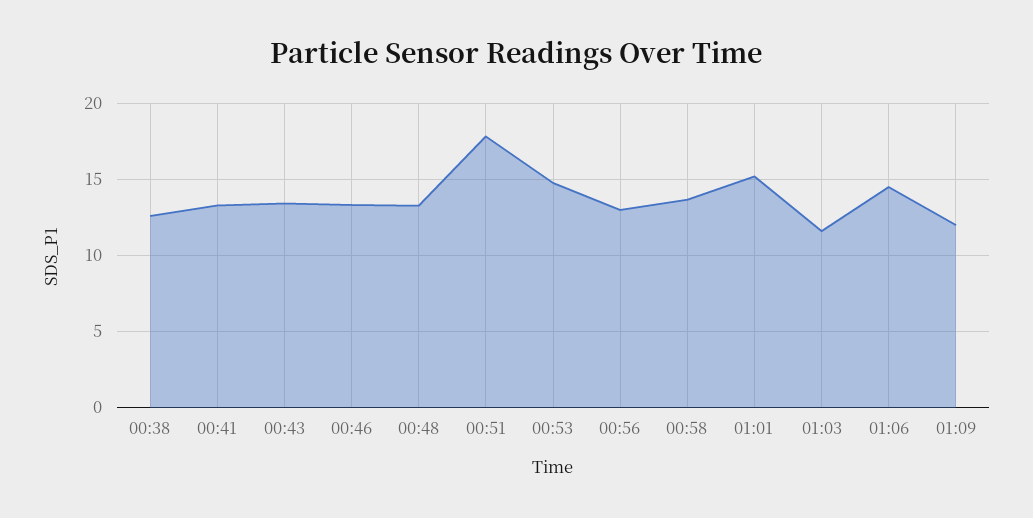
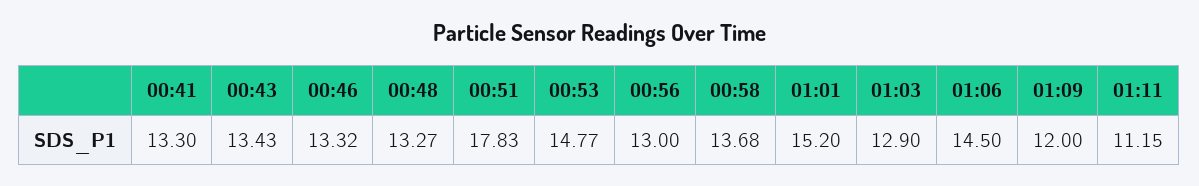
00:38: 12.5 -> none
01:03: 11.5 -> 12.9
01:11: none -> 11.15

